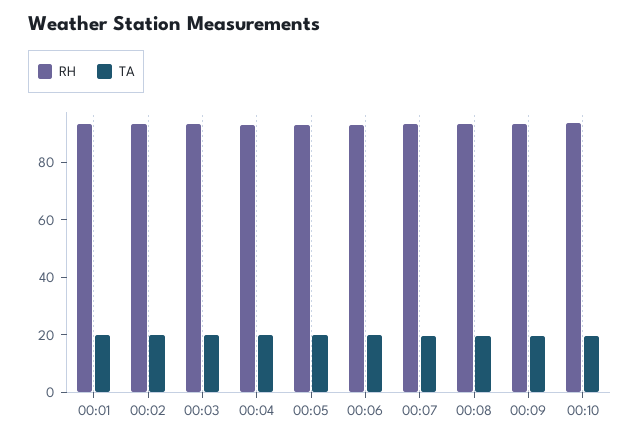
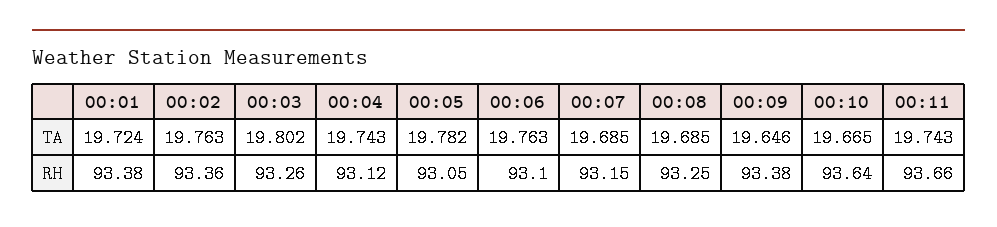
TA, 00:11: none -> 19.743
RH, 00:11: none -> 93.66

